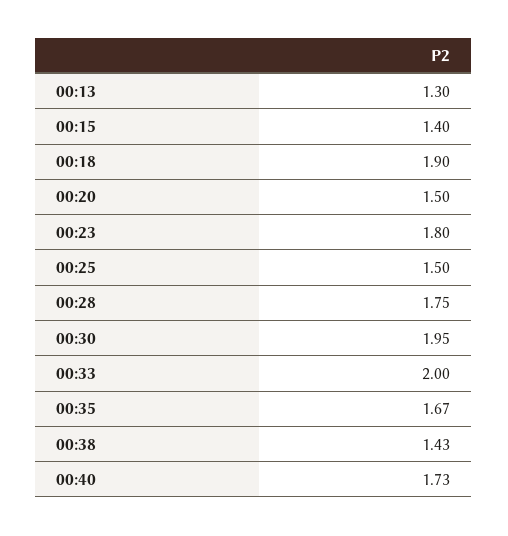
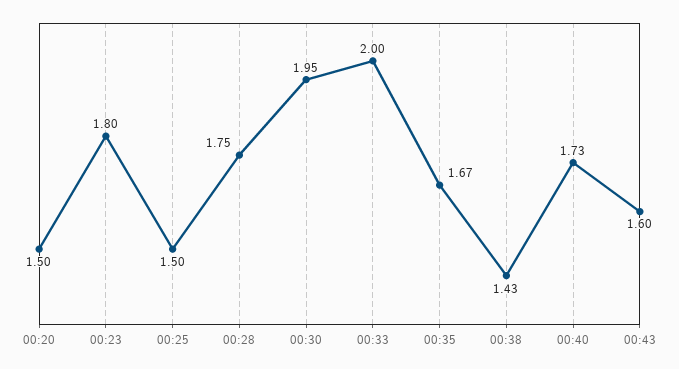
00:13: 1.3 -> none
00:15: 1.4 -> none
00:18: 1.9 -> none
00:43: none -> 1.6

